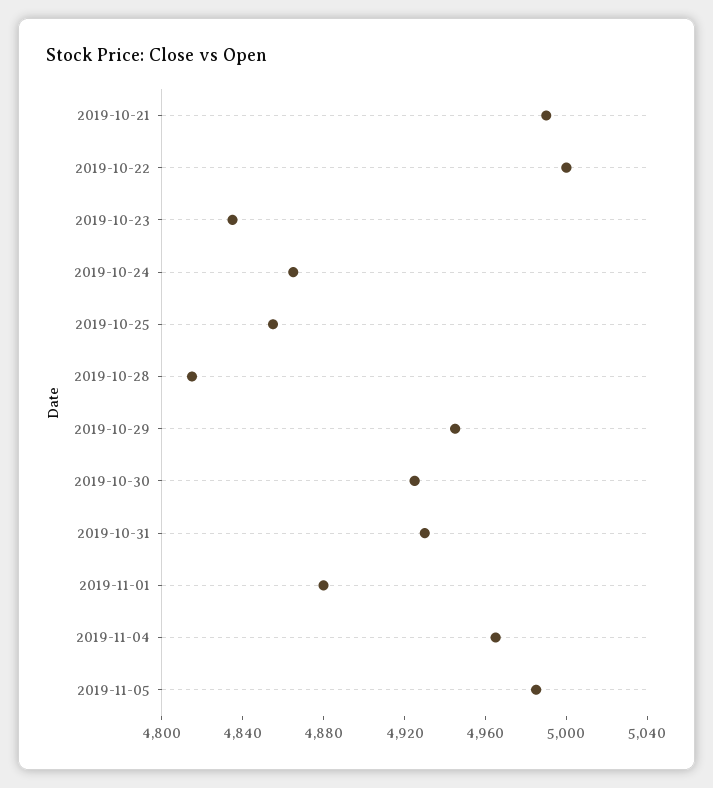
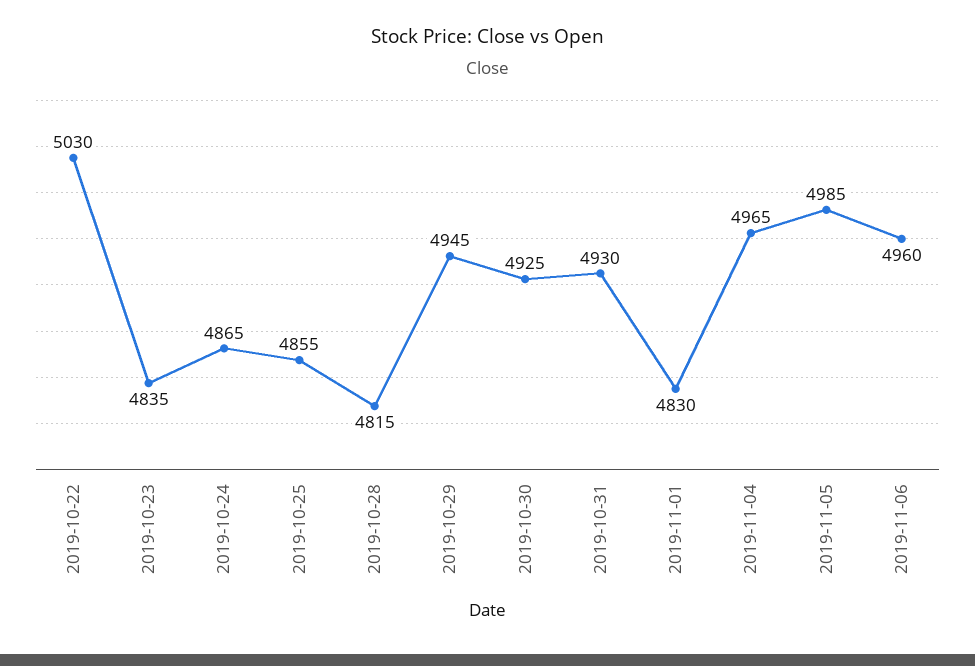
2019-10-21: 4990 -> none
2019-10-22: 5000 -> 5030
2019-11-01: 4880 -> 4830
2019-11-06: none -> 4960

